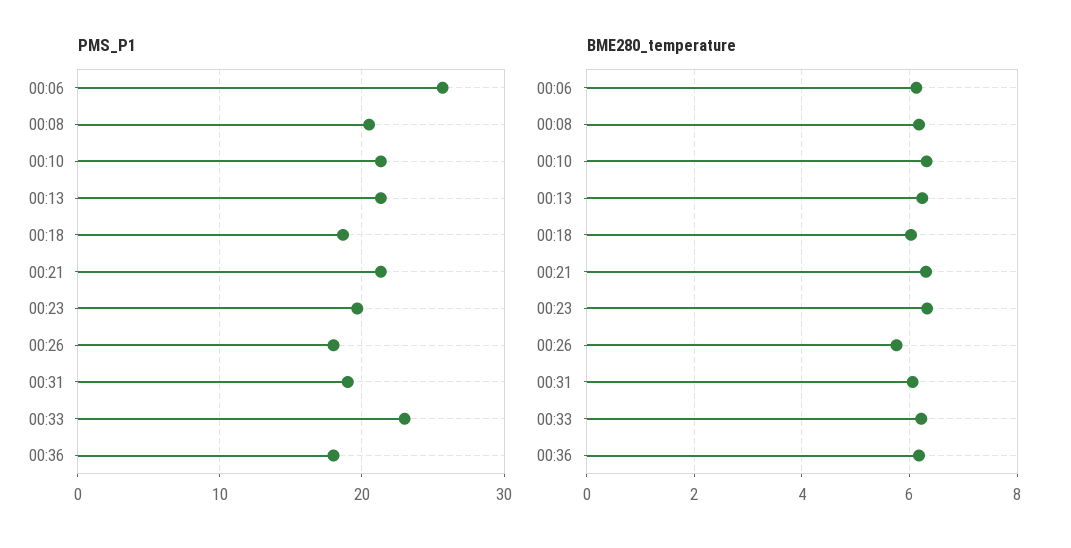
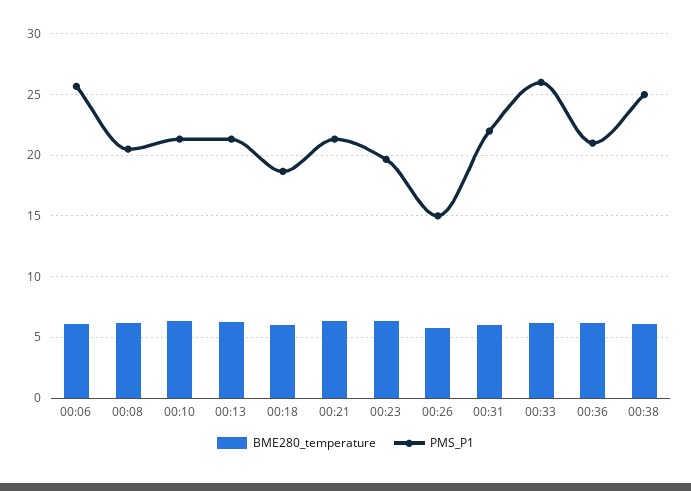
PMS_P1, 00:26: 18 -> 15
PMS_P1, 00:31: 19 -> 22
PMS_P1, 00:33: 23 -> 26
PMS_P1, 00:36: 18 -> 21
BME280_temperature, 00:38: none -> 6
PMS_P1, 00:38: none -> 25

